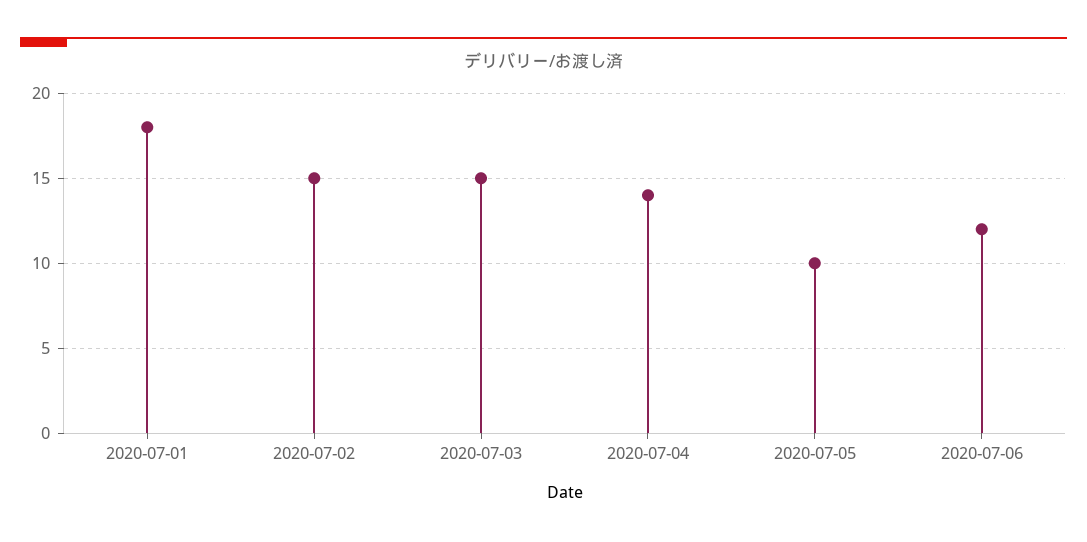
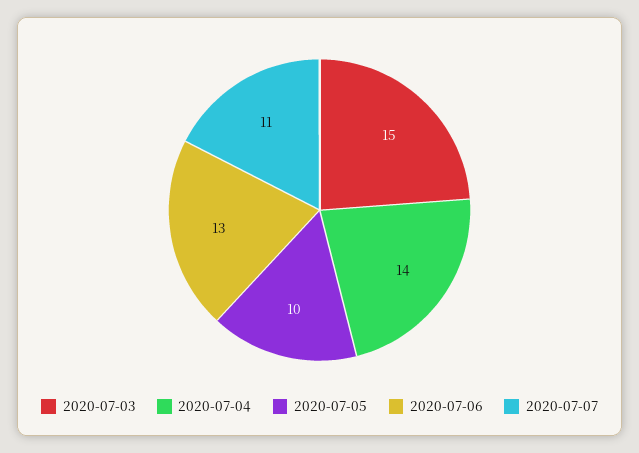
2020-07-01: 18 -> none
2020-07-02: 15 -> none
2020-07-06: 12 -> 13
2020-07-07: none -> 11

